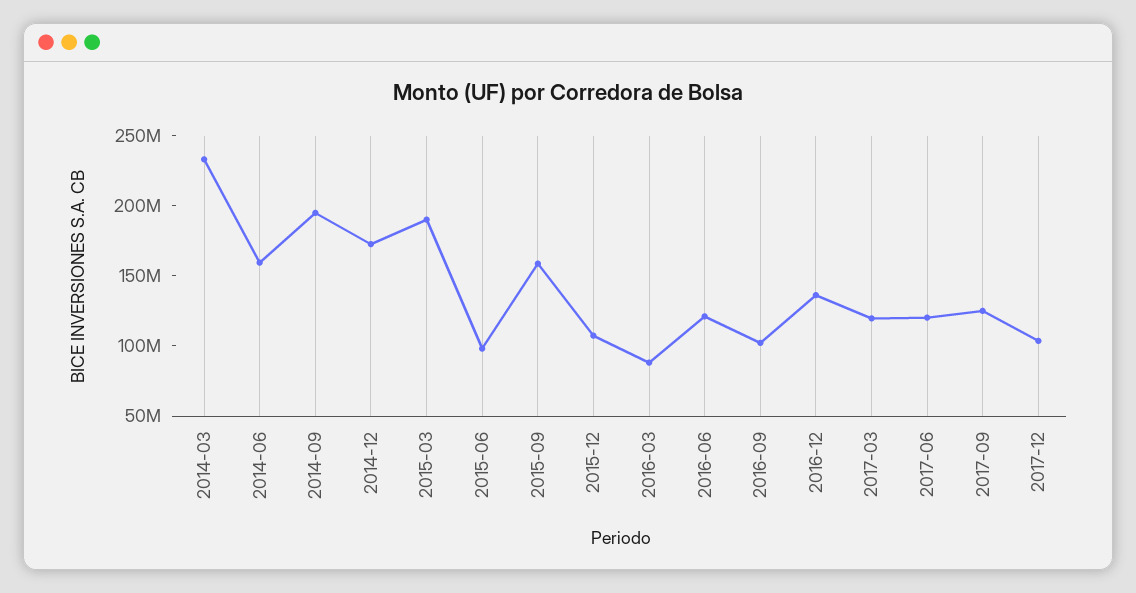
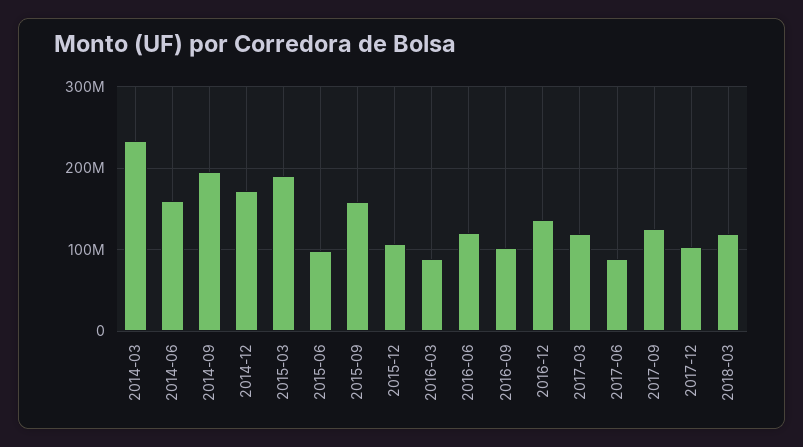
2017-06: 120000000 -> 90000000
2018-03: none -> 120000000

